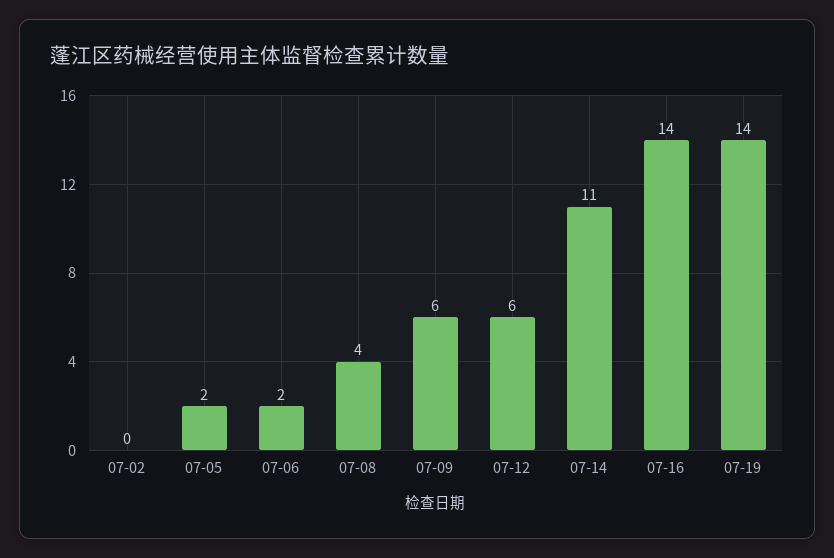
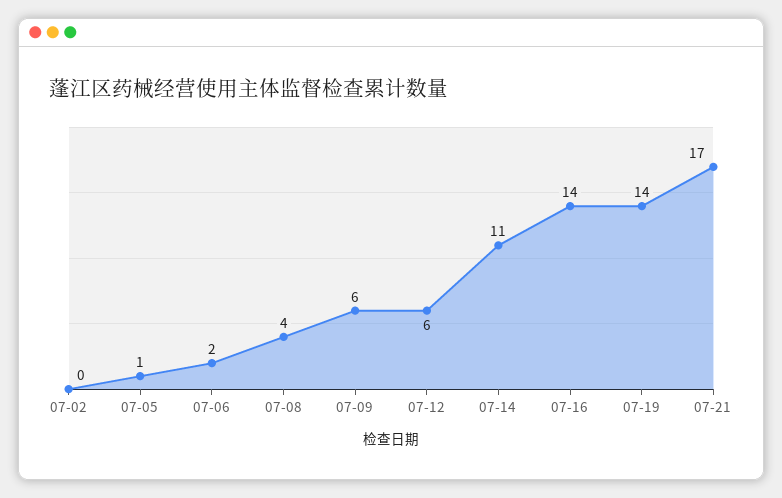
07-05: 2 -> 1
07-21: none -> 17

